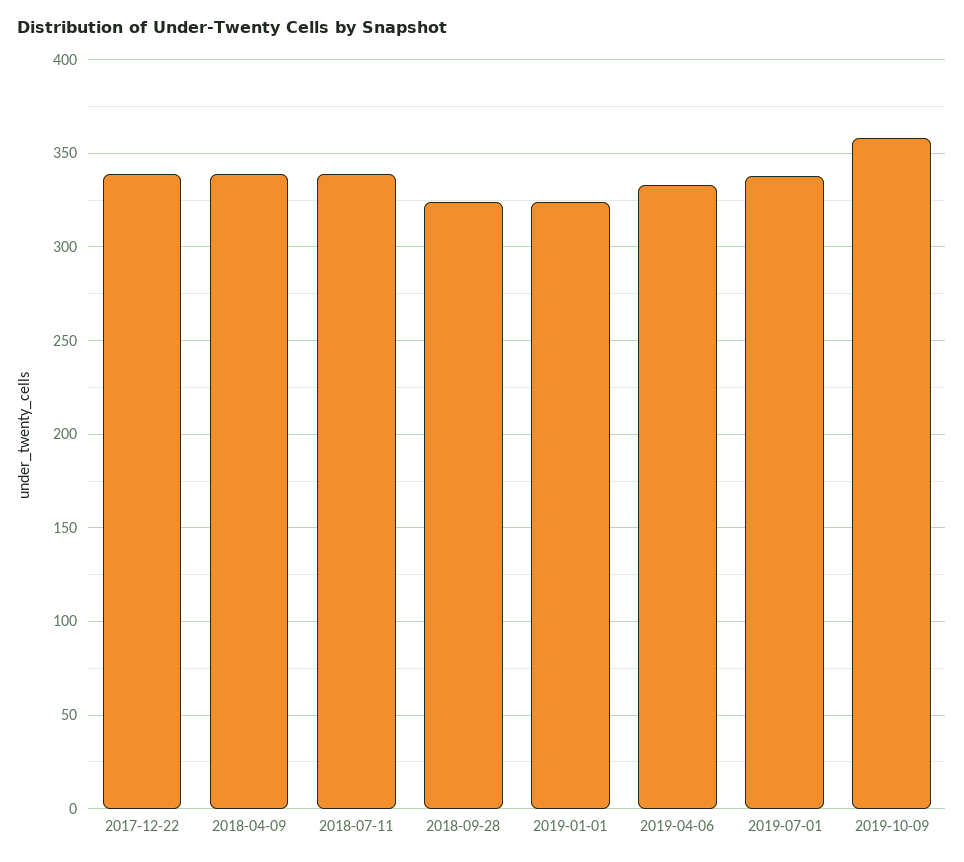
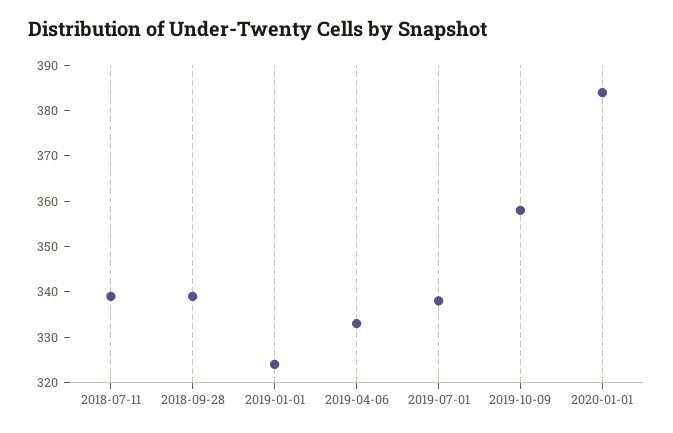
2017-12-22: 340 -> none
2018-04-09: 340 -> none
2018-09-28: 325 -> 340
2020-01-01: none -> 385

